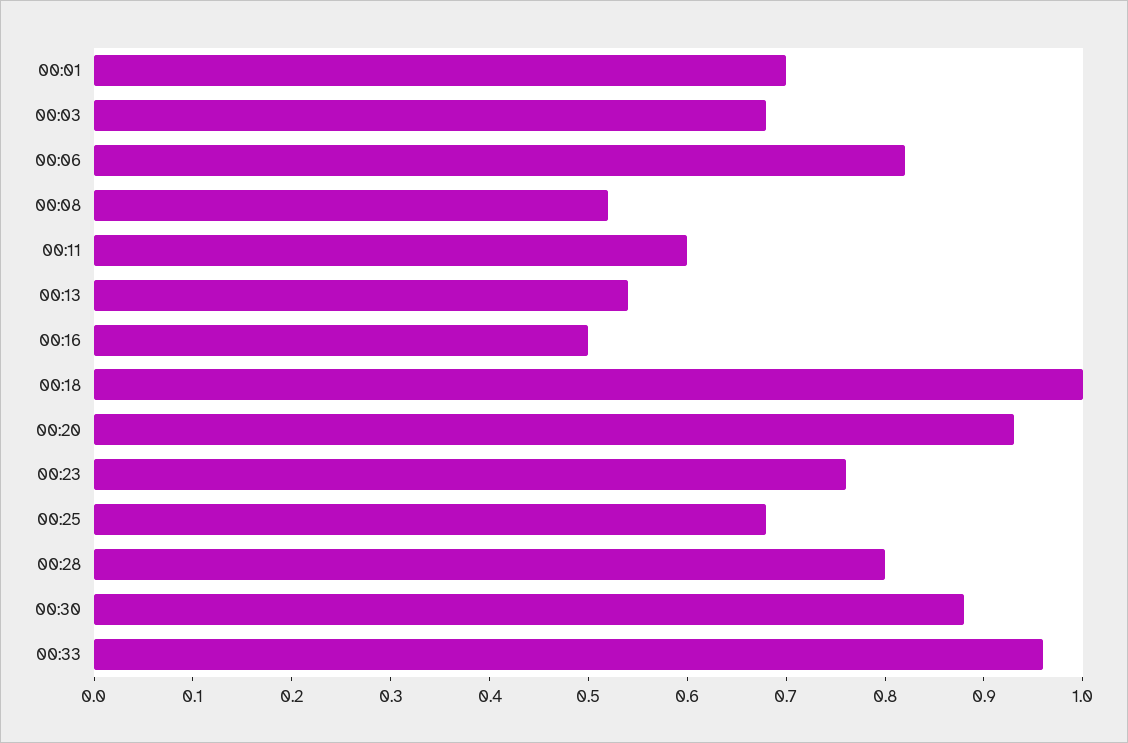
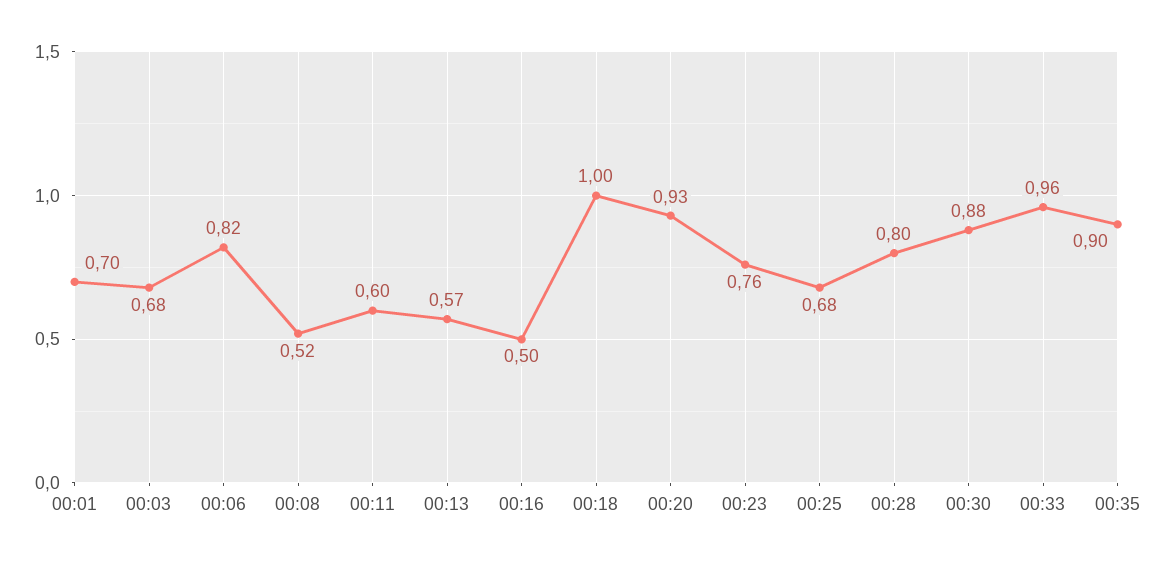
00:13: 0.54 -> 0.57
00:35: none -> 0.9

